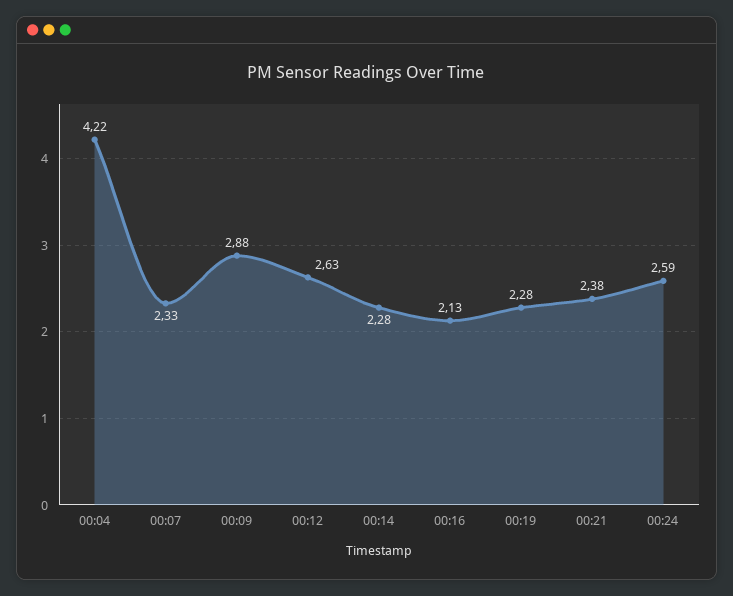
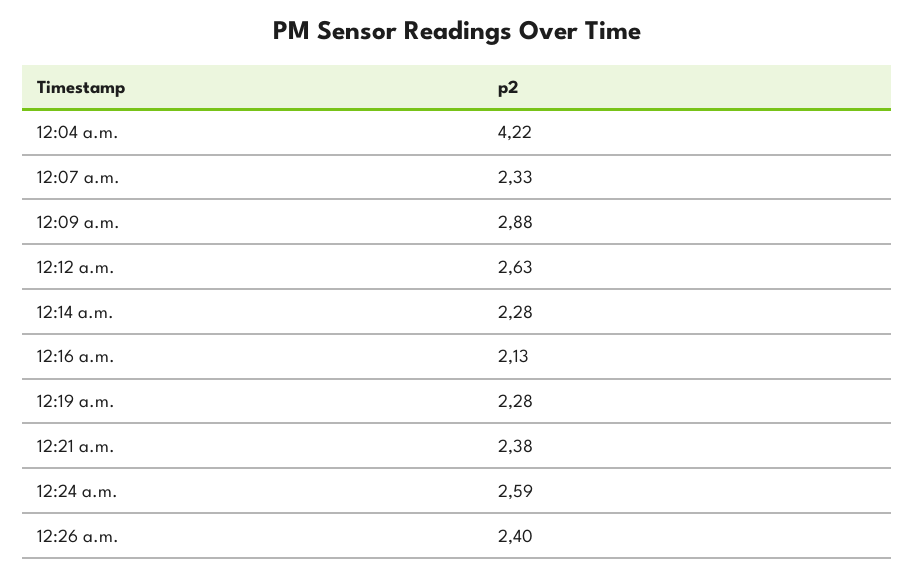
12:26 a.m.: none -> 2.4

